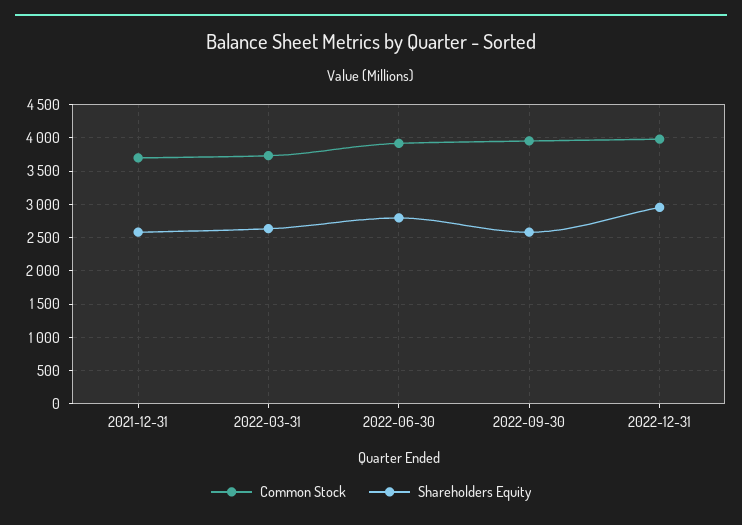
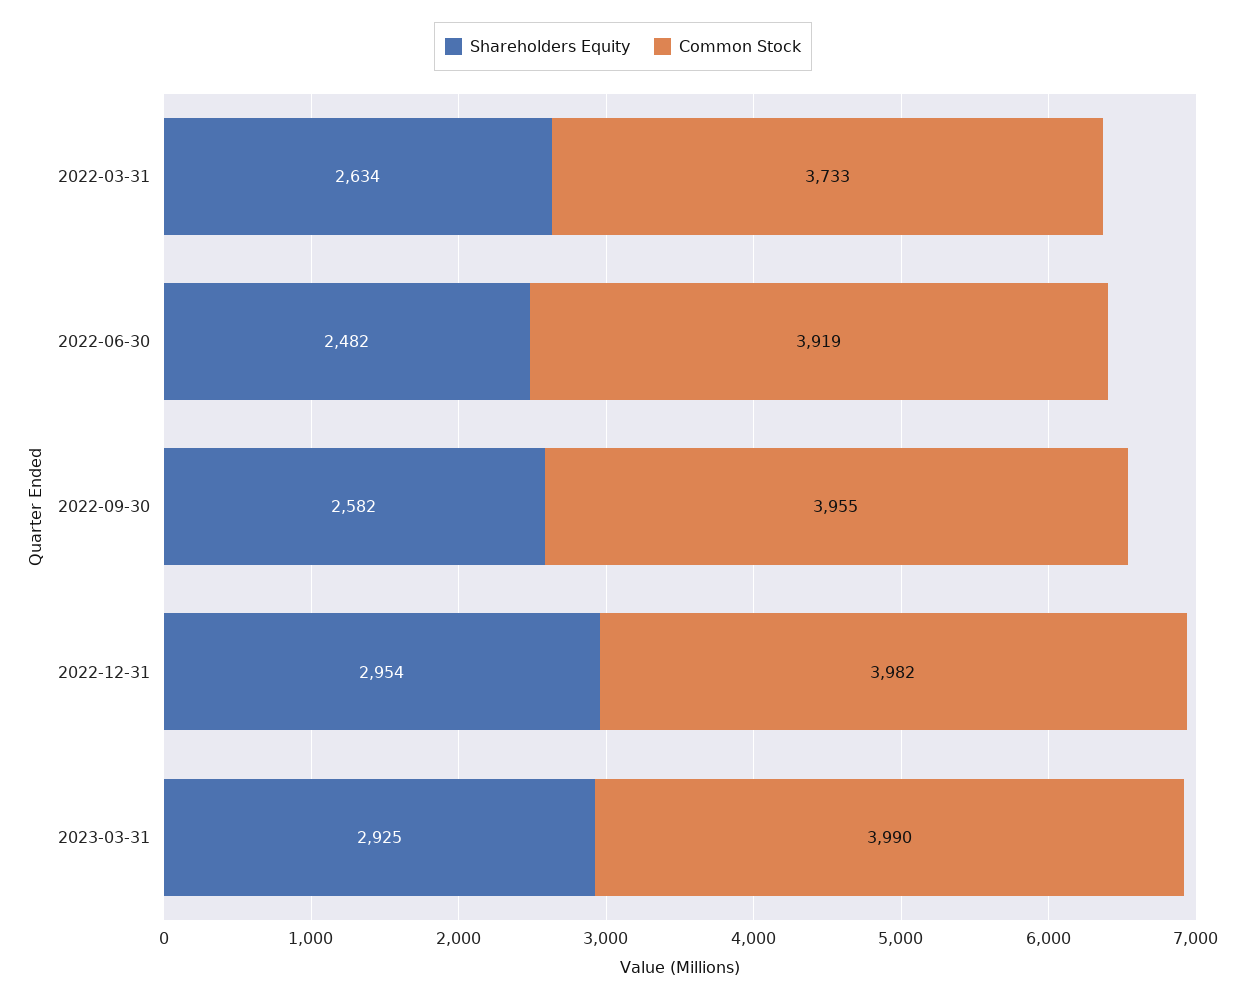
Common Stock, 2021-12-31: 3700 -> none
Shareholders Equity, 2021-12-31: 2600 -> none
Shareholders Equity, 2022-06-30: 2800 -> 2482
Shareholders Equity, 2023-03-31: none -> 2925
Common Stock, 2023-03-31: none -> 3990

